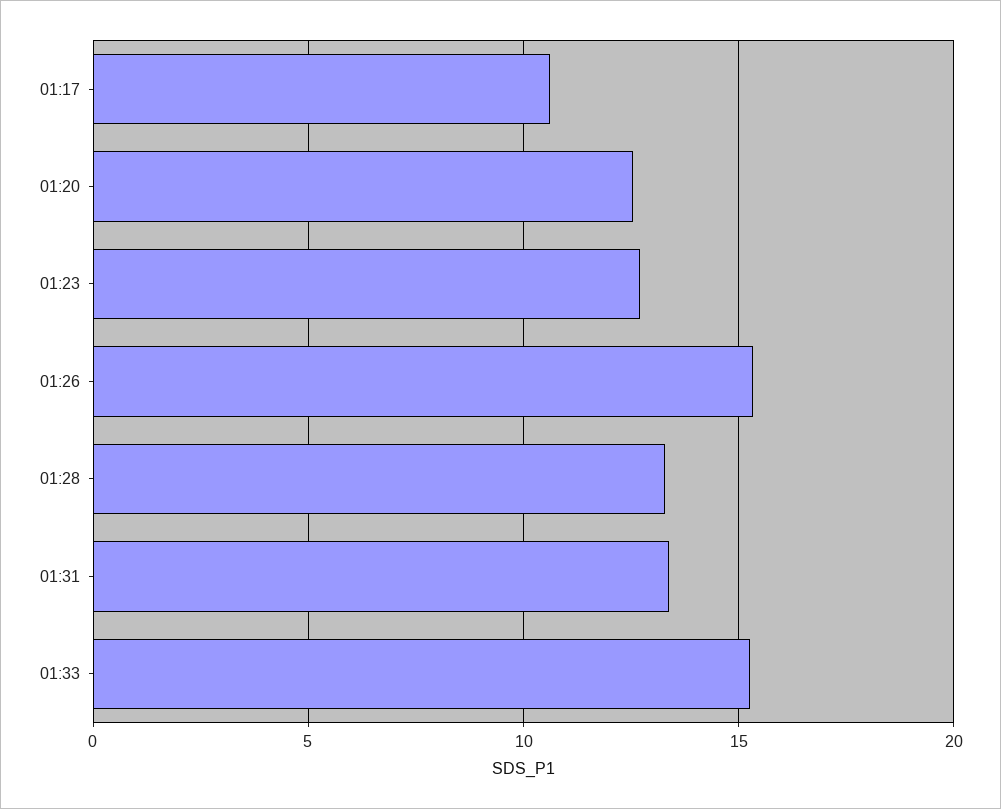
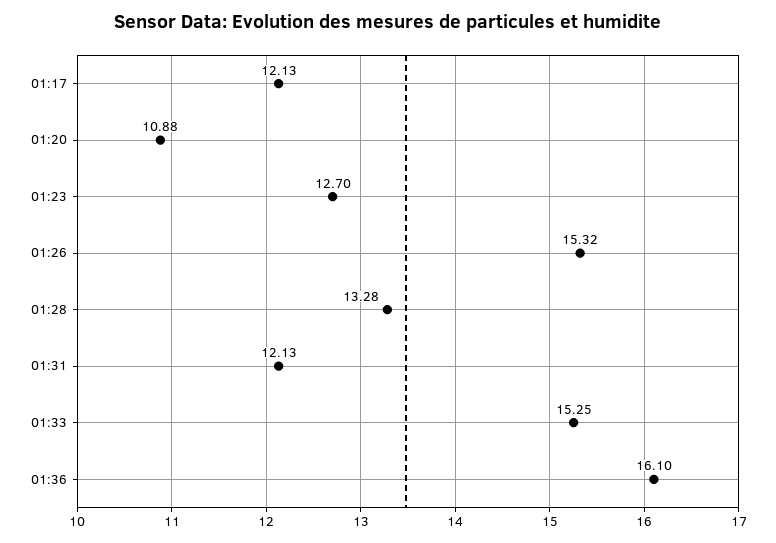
01:17: 10.5 -> 12.13
01:20: 12.5 -> 10.88
01:31: 13.5 -> 12.13
01:36: none -> 16.1

